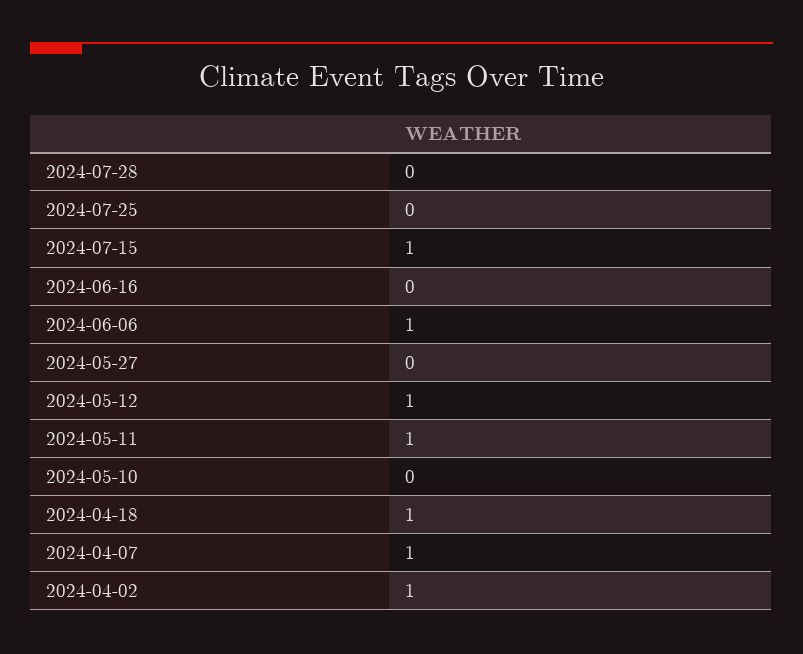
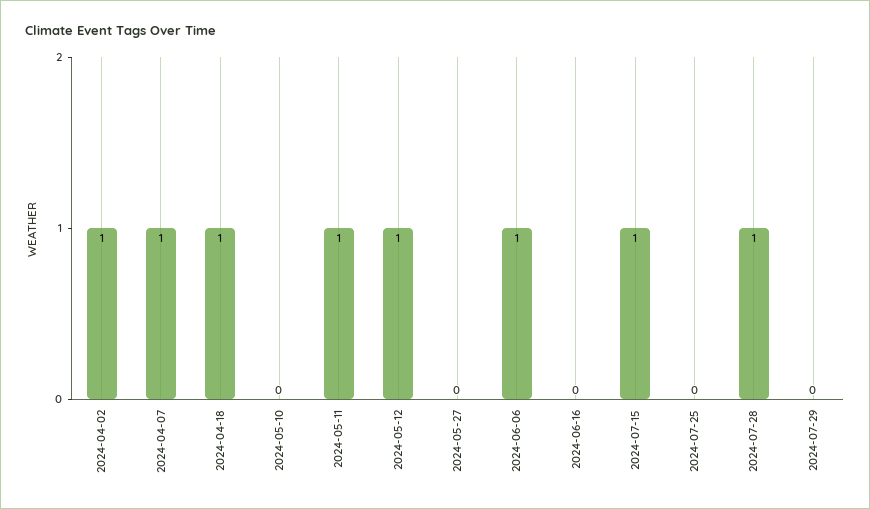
2024-07-28: 0 -> 1
2024-07-29: none -> 0

